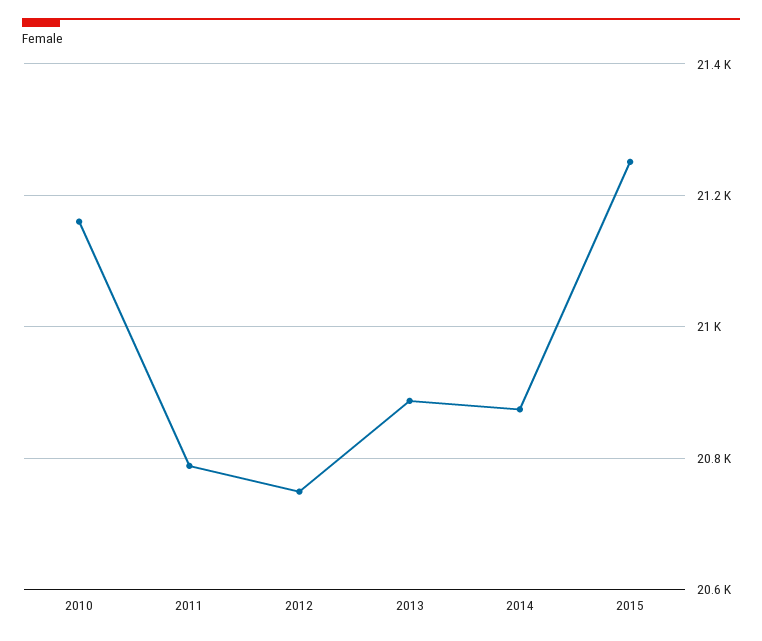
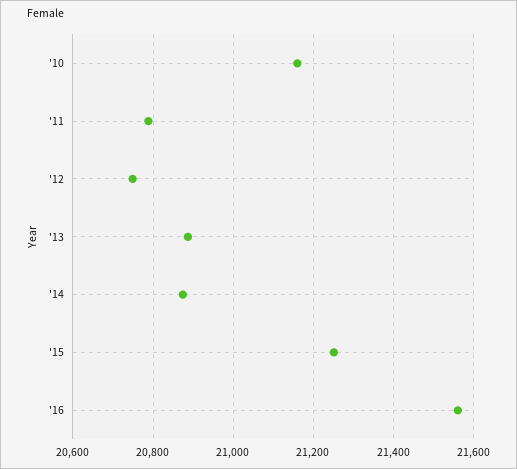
'16: none -> 21560

